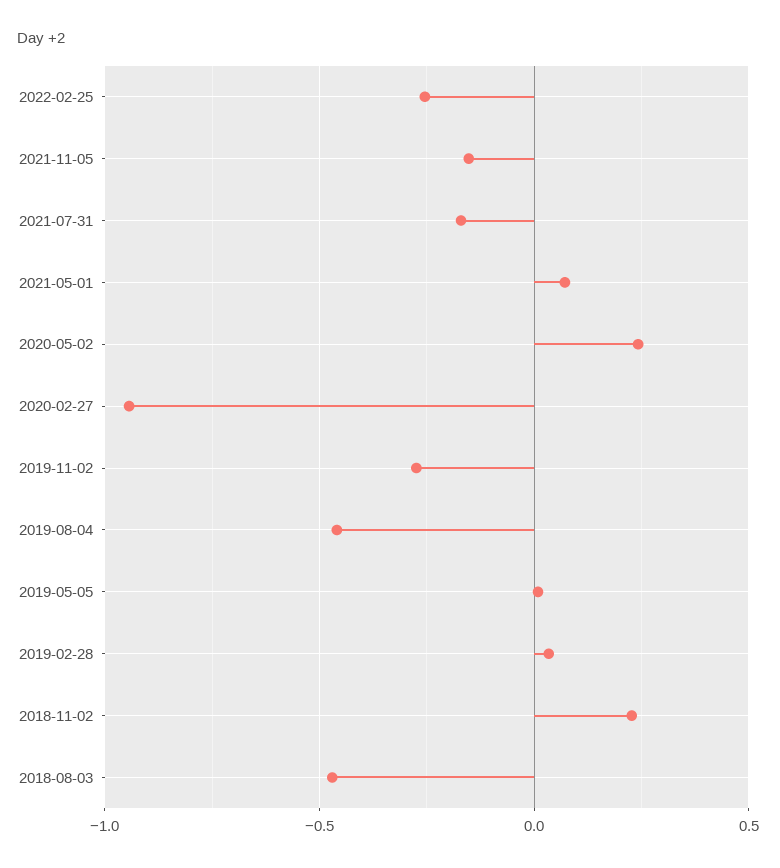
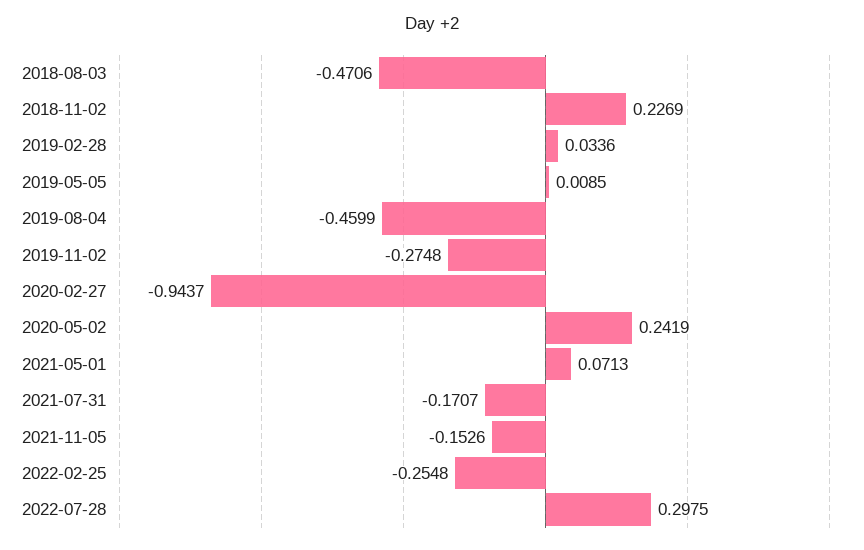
2022-07-28: none -> 0.2975

